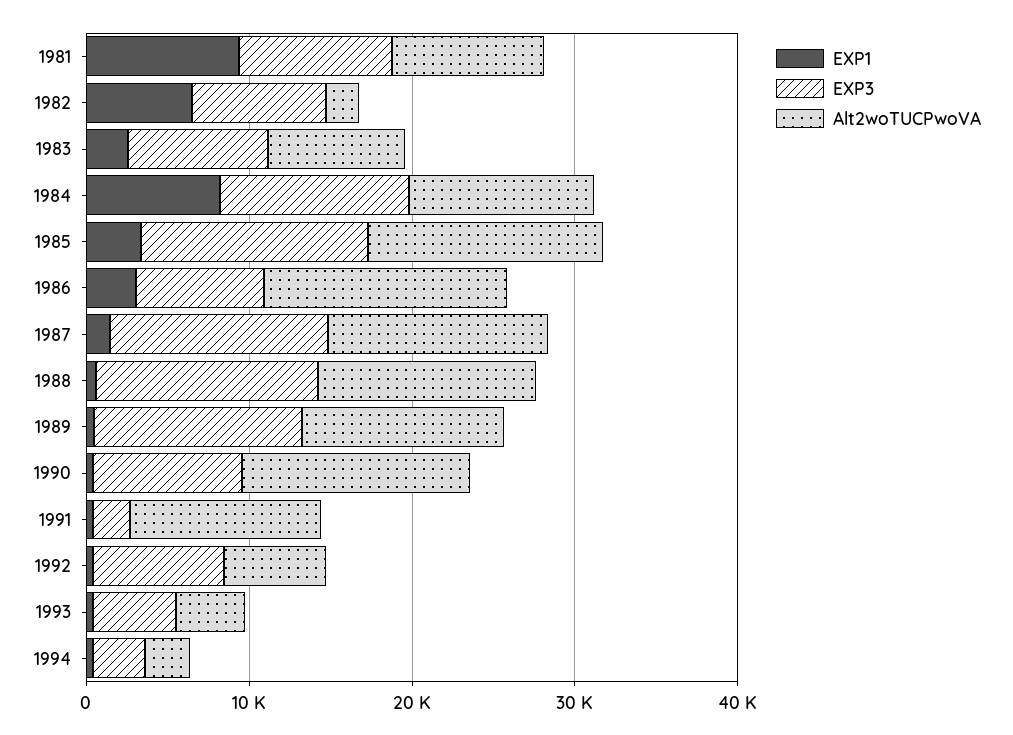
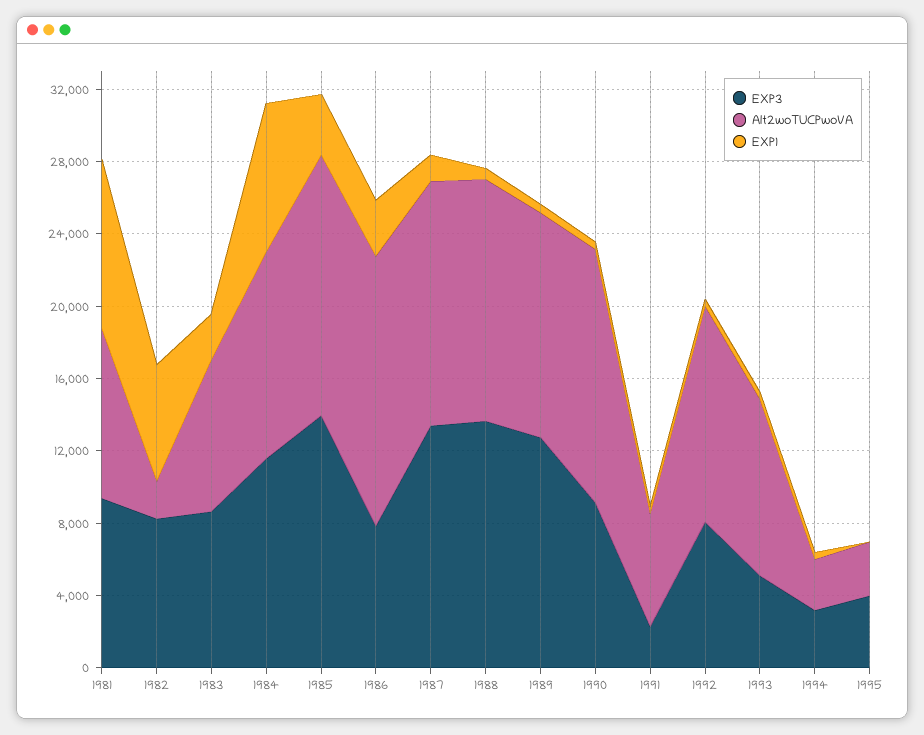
Alt2woTUCPwoVA, 1991: 12000 -> 6000
Alt2woTUCPwoVA, 1992: 6000 -> 12000
Alt2woTUCPwoVA, 1993: 4000 -> 10000
EXP3, 1995: none -> 4000
Alt2woTUCPwoVA, 1995: none -> 3000
EXP1, 1995: none -> 0

